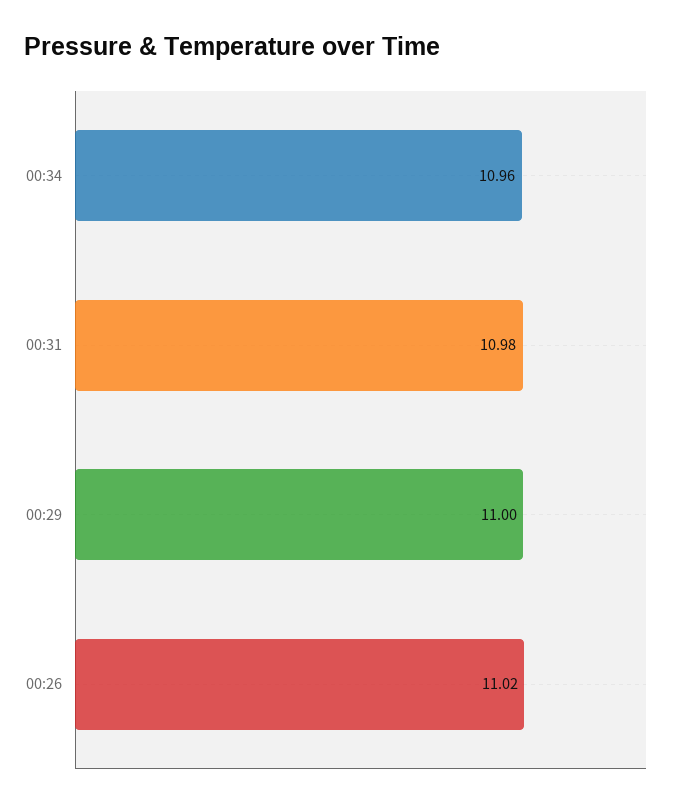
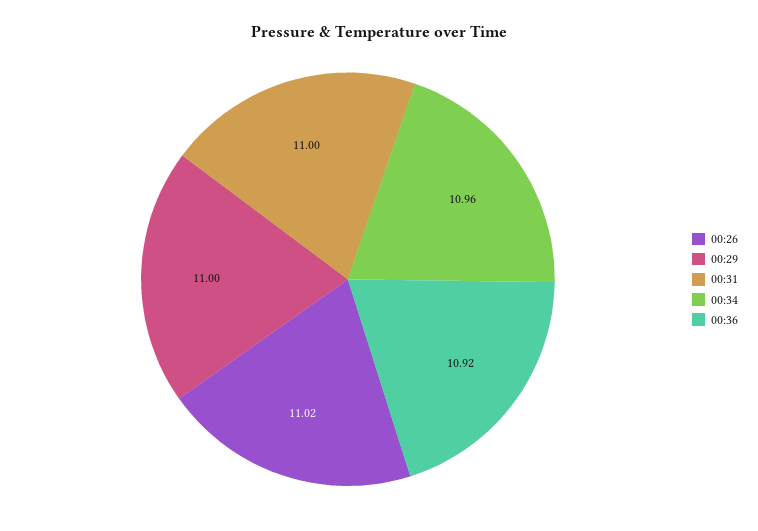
00:31: 10.98 -> 11
00:36: none -> 10.92

